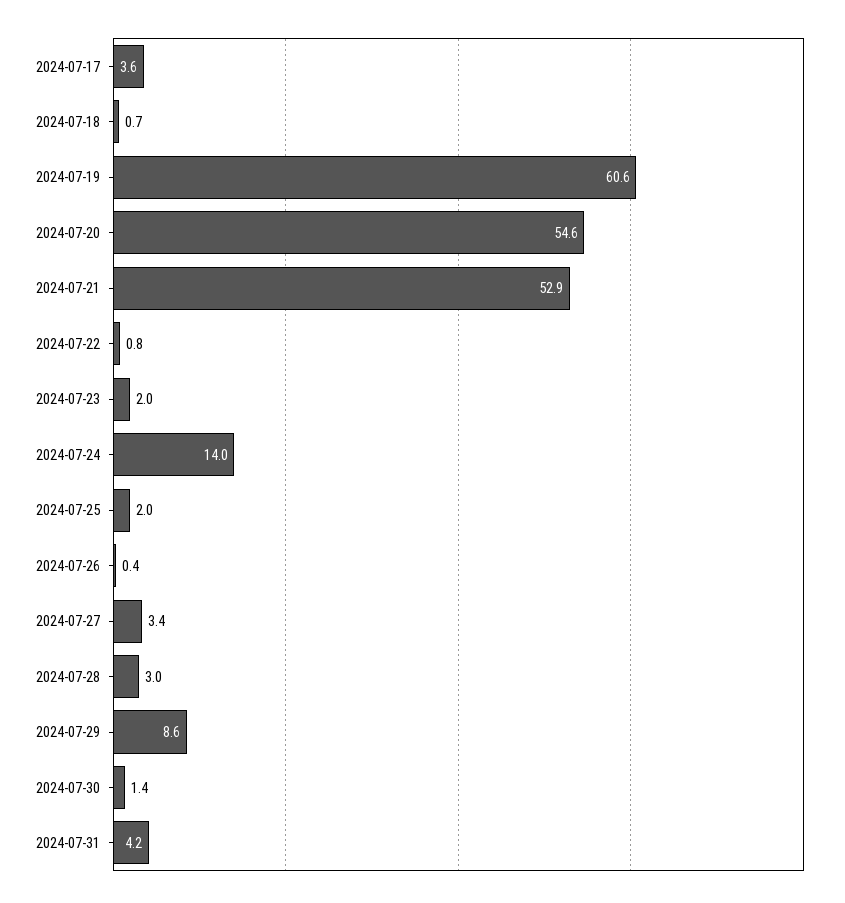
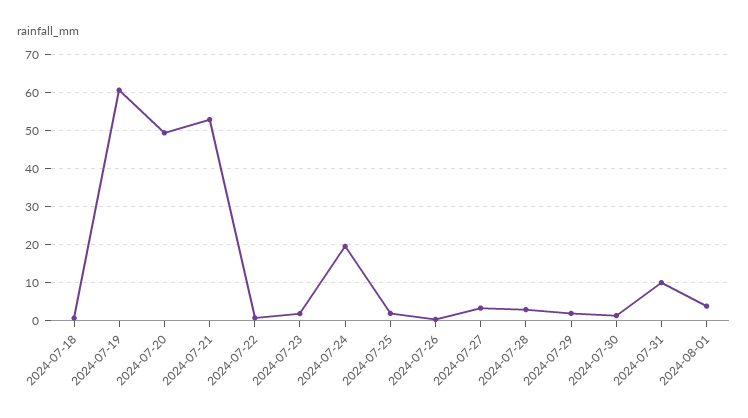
2024-07-17: 3.6 -> none
2024-07-20: 54.6 -> 50
2024-07-24: 14 -> 20
2024-07-29: 8.6 -> 2
2024-07-31: 4.2 -> 10
2024-08-01: none -> 4

